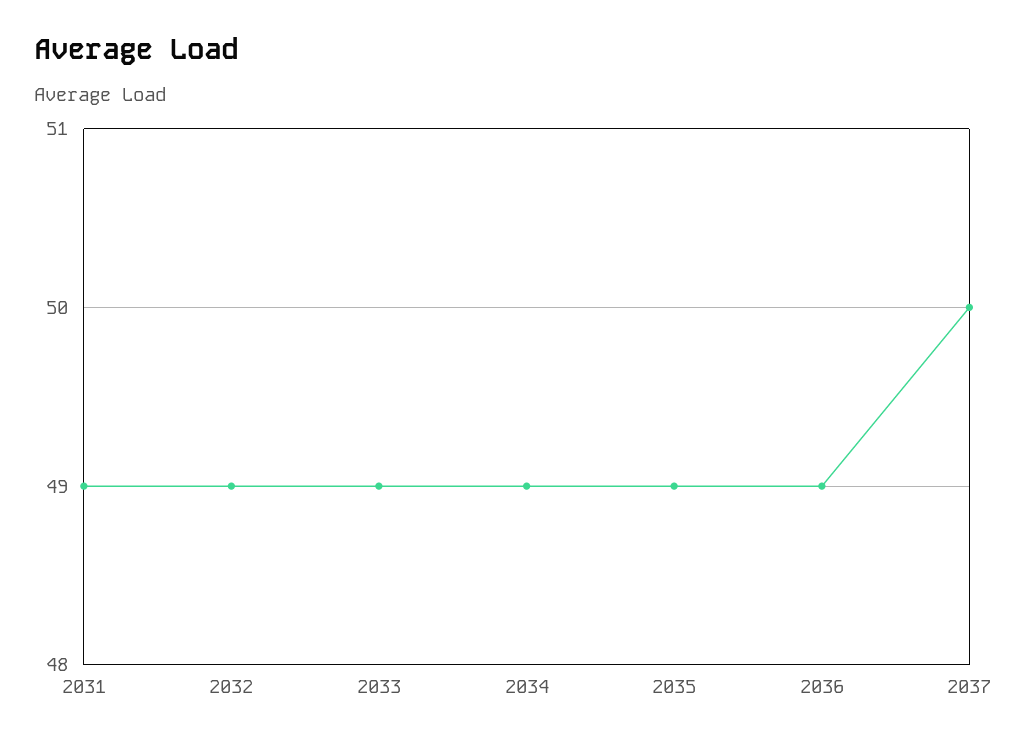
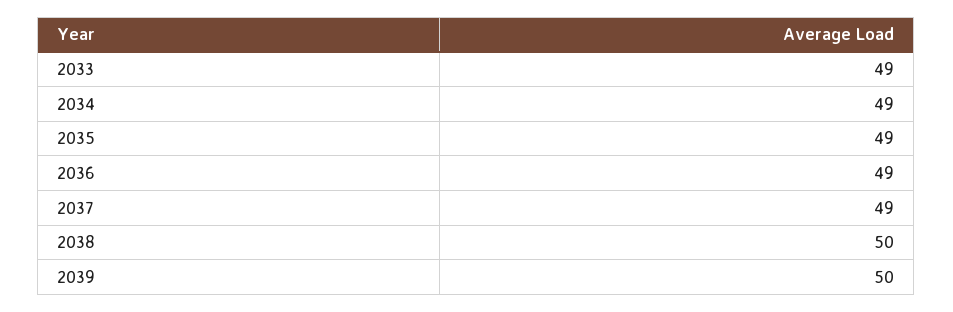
2031: 49 -> none
2032: 49 -> none
2037: 50 -> 49
2038: none -> 50
2039: none -> 50

